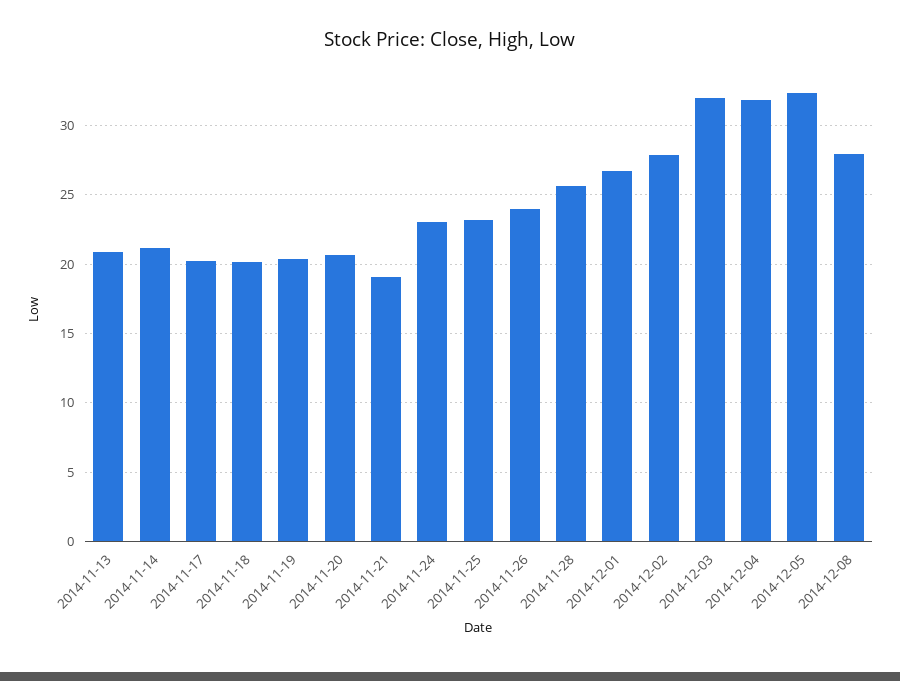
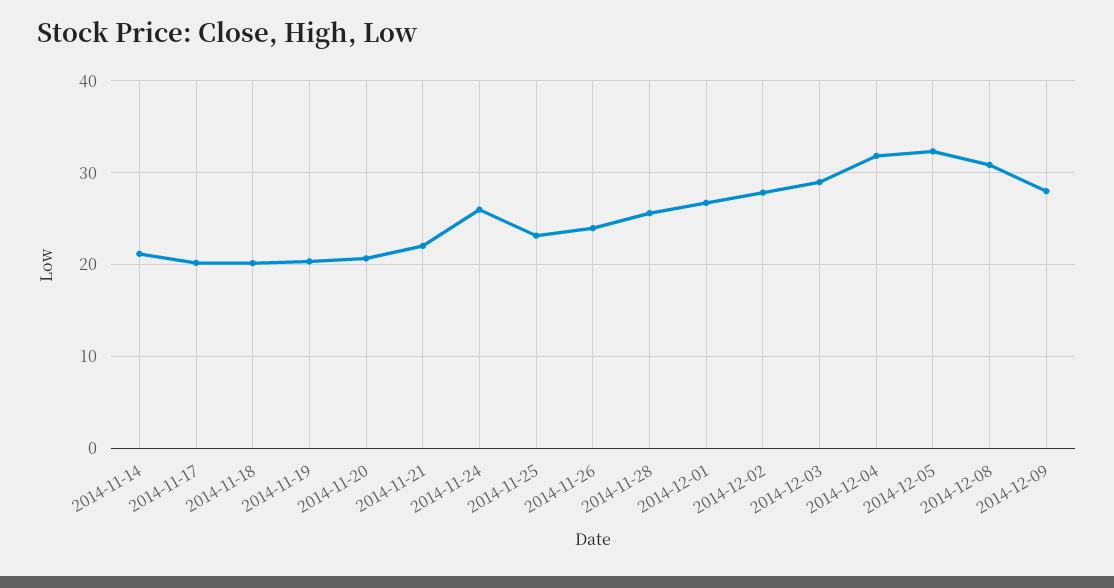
2014-11-13: 21 -> none
2014-11-21: 19 -> 22
2014-11-24: 23 -> 26
2014-12-03: 32 -> 29
2014-12-08: 28 -> 31
2014-12-09: none -> 28

